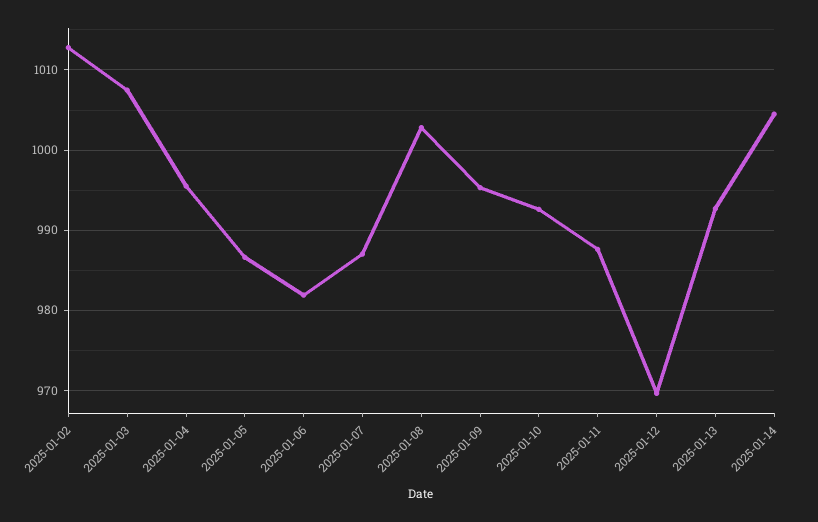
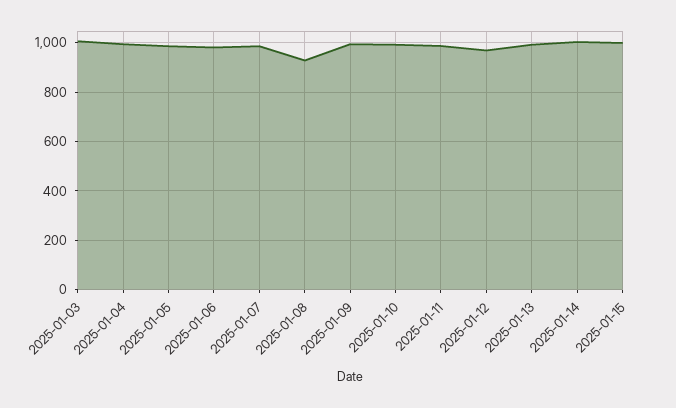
2025-01-02: 1013 -> none
2025-01-08: 1003 -> 925
2025-01-15: none -> 1000

